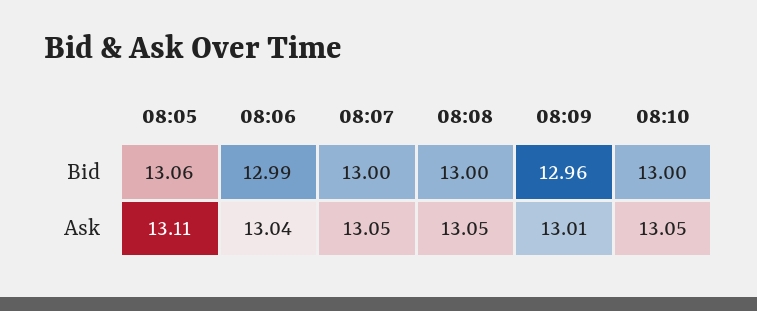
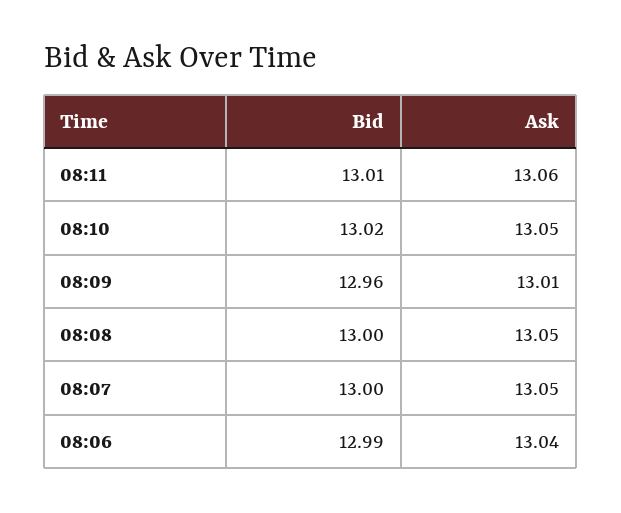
08:05, Bid: 13.06 -> none
08:10, Bid: 13 -> 13.02
08:05, Ask: 13.11 -> none
08:11, Bid: none -> 13.01
08:11, Ask: none -> 13.06

